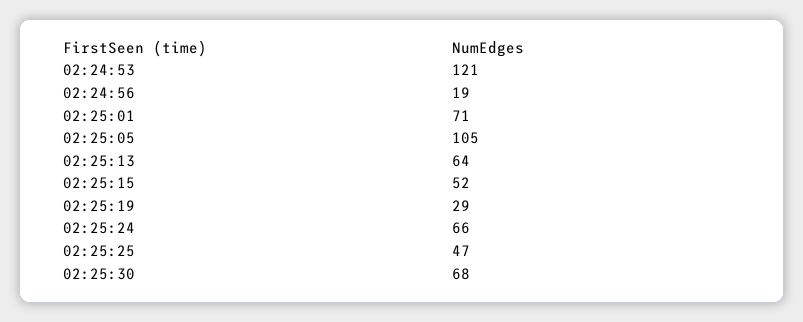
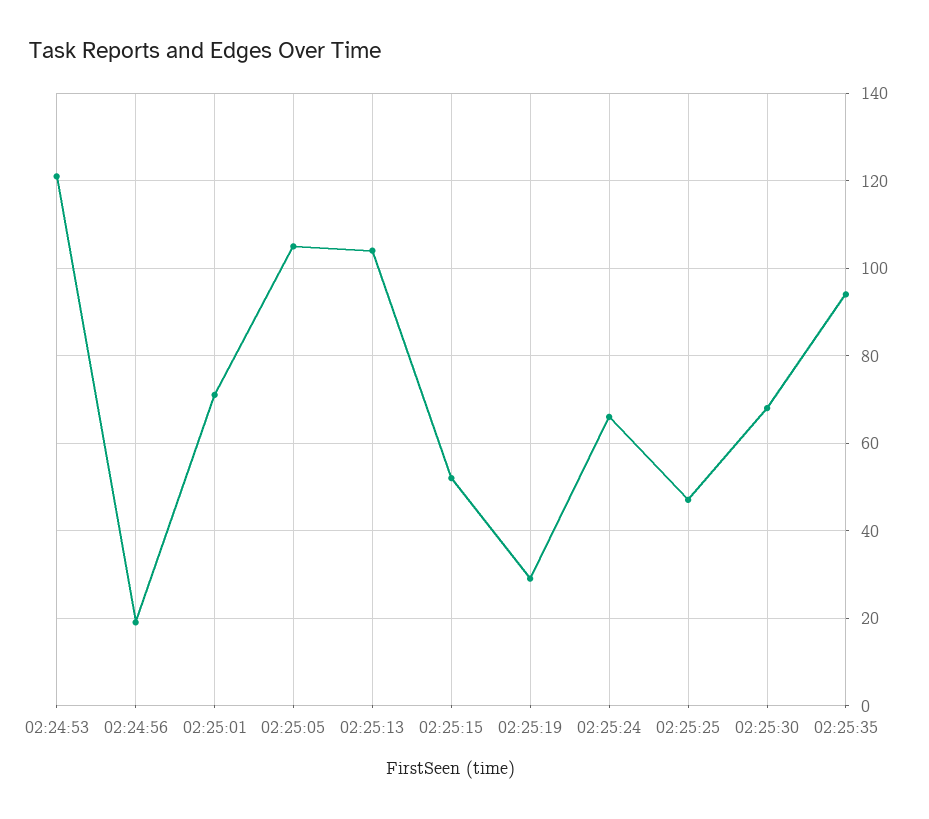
02:25:13: 64 -> 105
02:25:35: none -> 95

